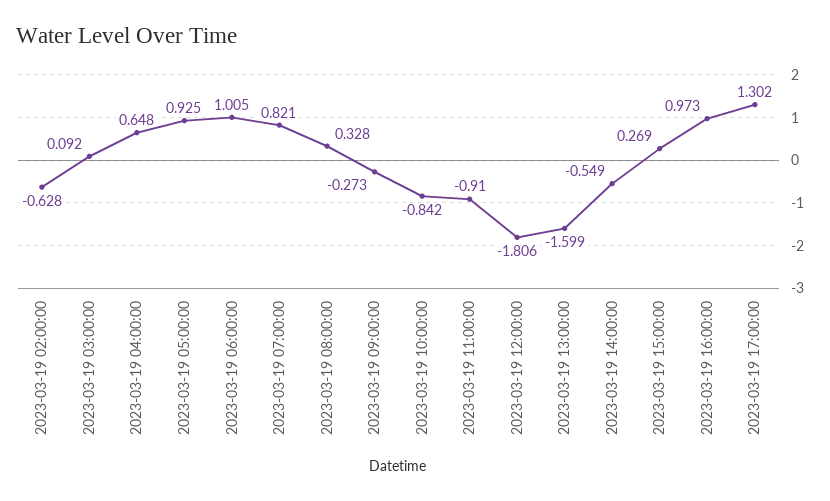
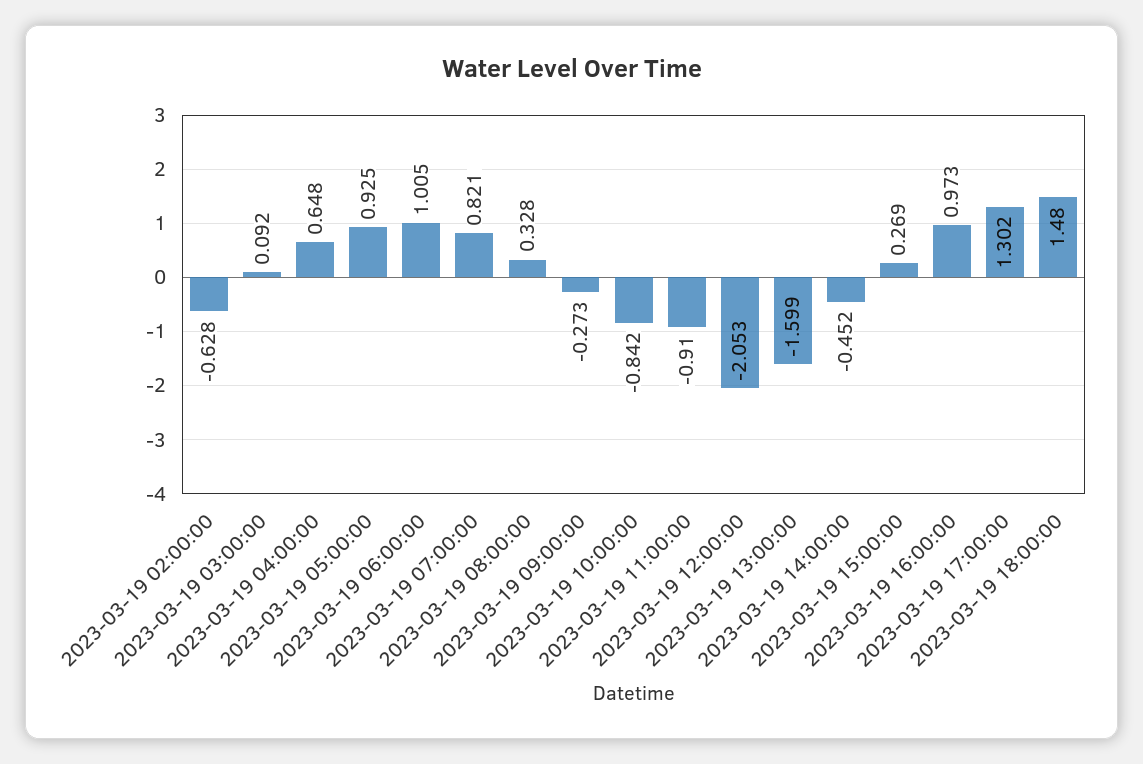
2023-03-19 12:00:00: -1.806 -> -2.053
2023-03-19 14:00:00: -0.549 -> -0.452
2023-03-19 18:00:00: none -> 1.48

